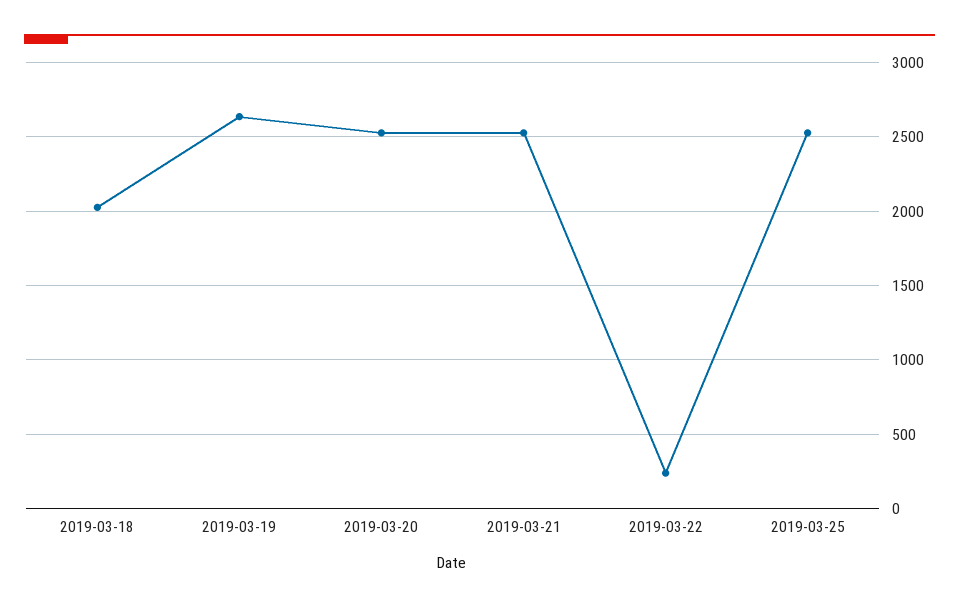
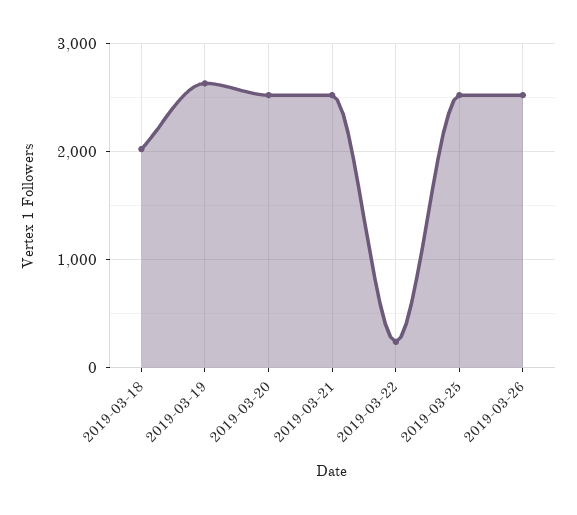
2019-03-26: none -> 2500

